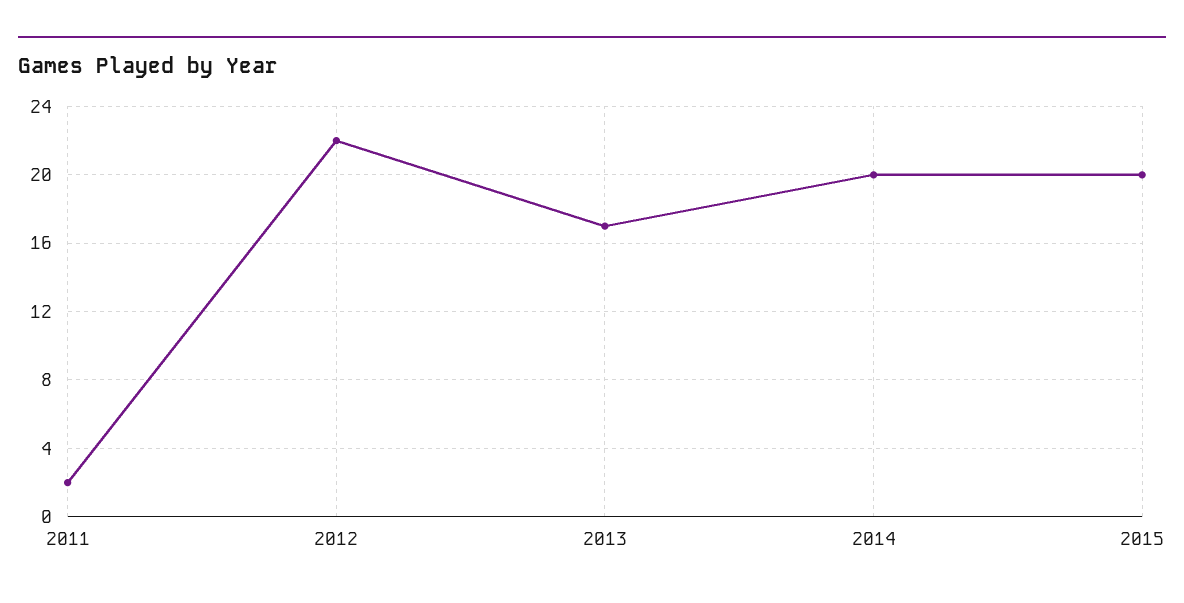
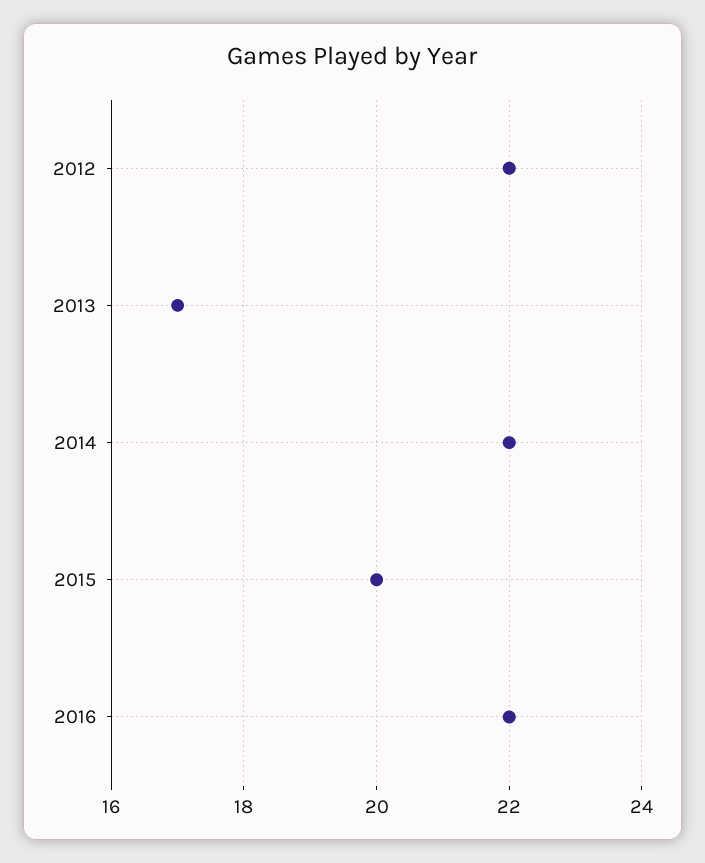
2011: 2 -> none
2014: 20 -> 22
2016: none -> 22

